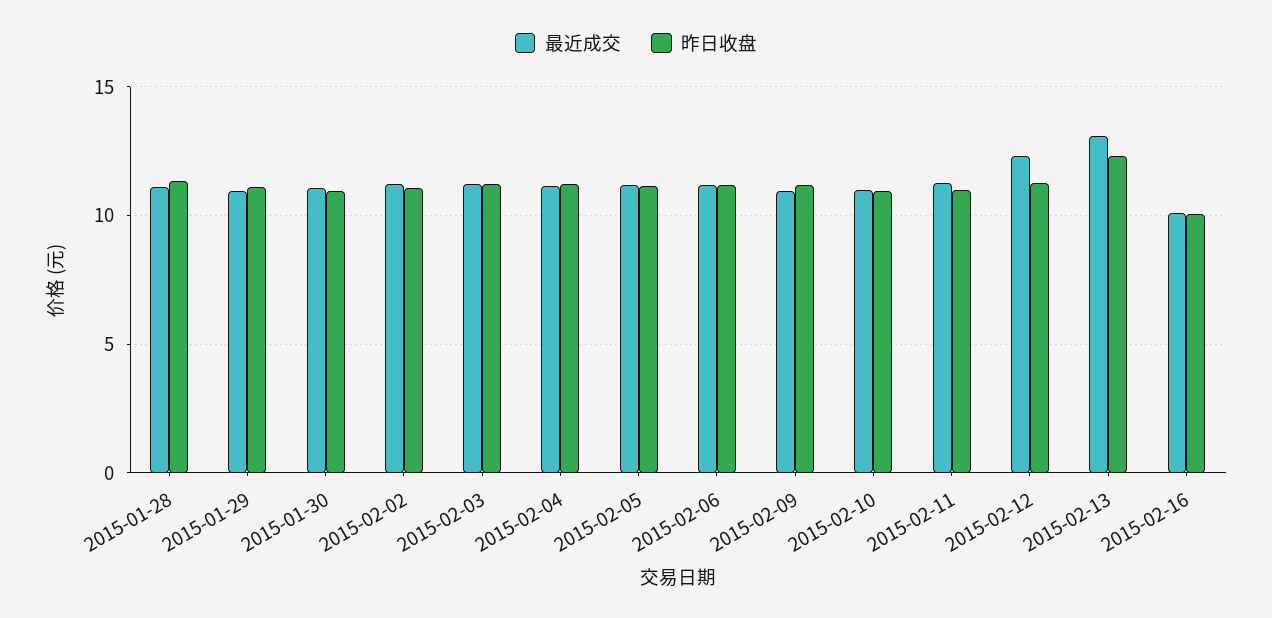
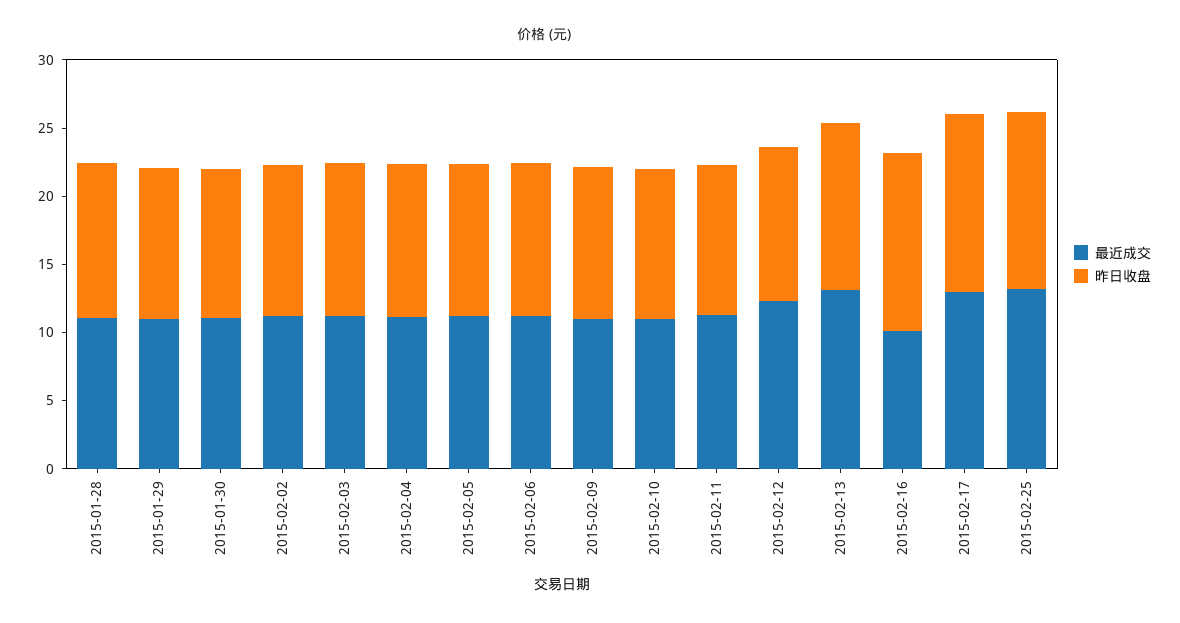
昨日收盘, 2015-02-16: 10 -> 13
最近成交, 2015-02-17: none -> 13
昨日收盘, 2015-02-17: none -> 13
最近成交, 2015-02-25: none -> 13
昨日收盘, 2015-02-25: none -> 13

